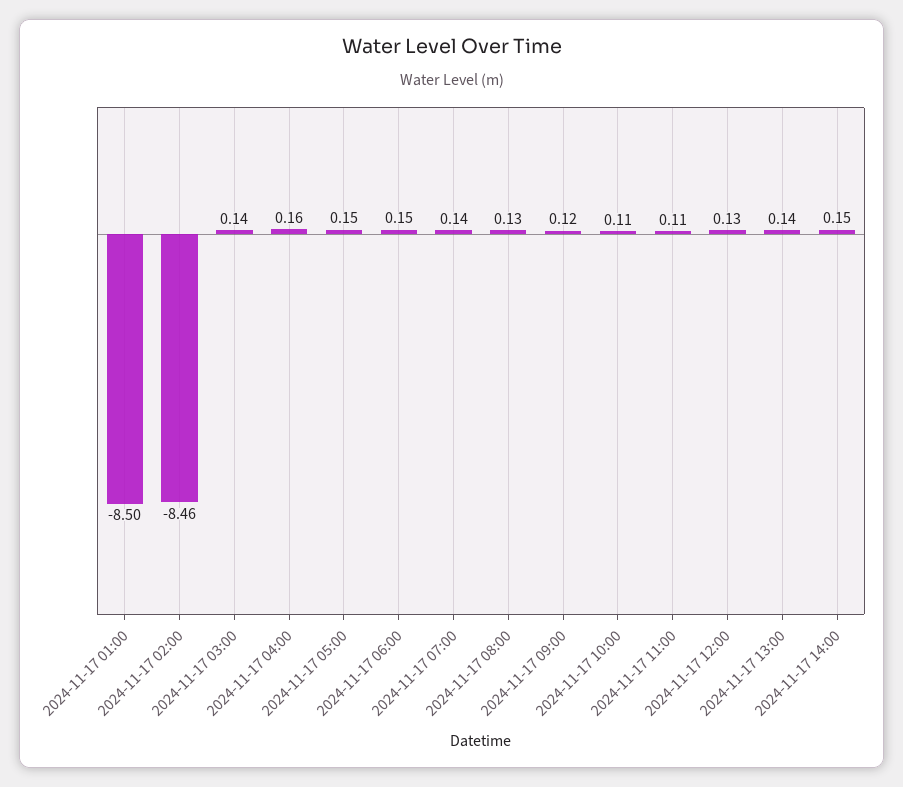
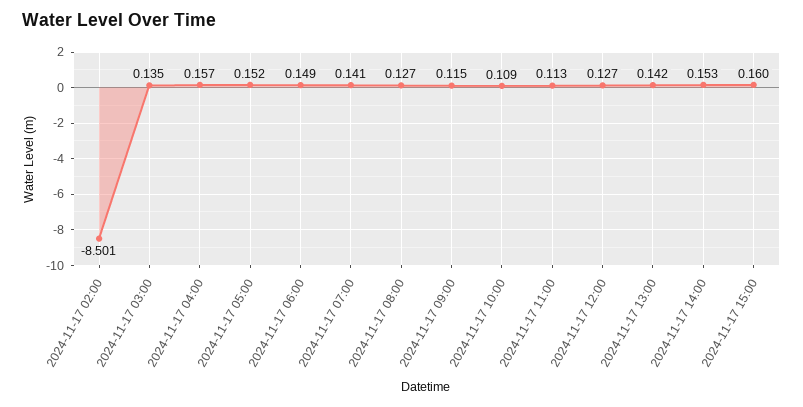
2024-11-17 01:00: -8.5 -> none
2024-11-17 02:00: -8.46 -> -8.501
2024-11-17 15:00: none -> 0.16

